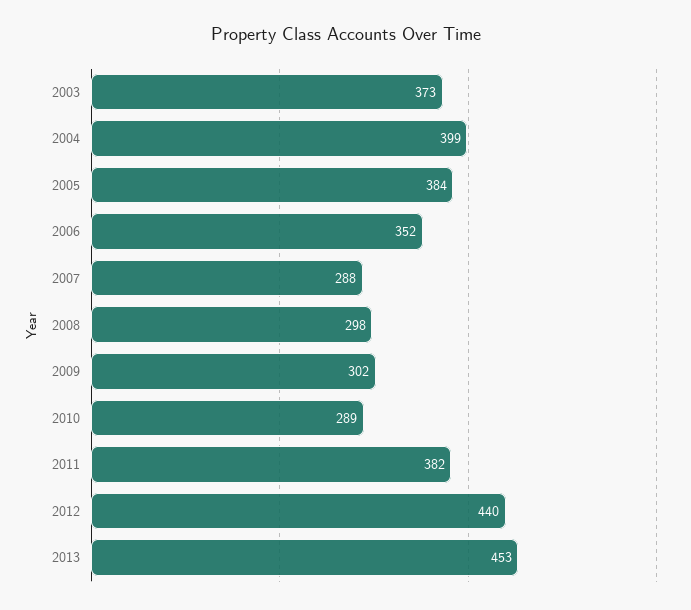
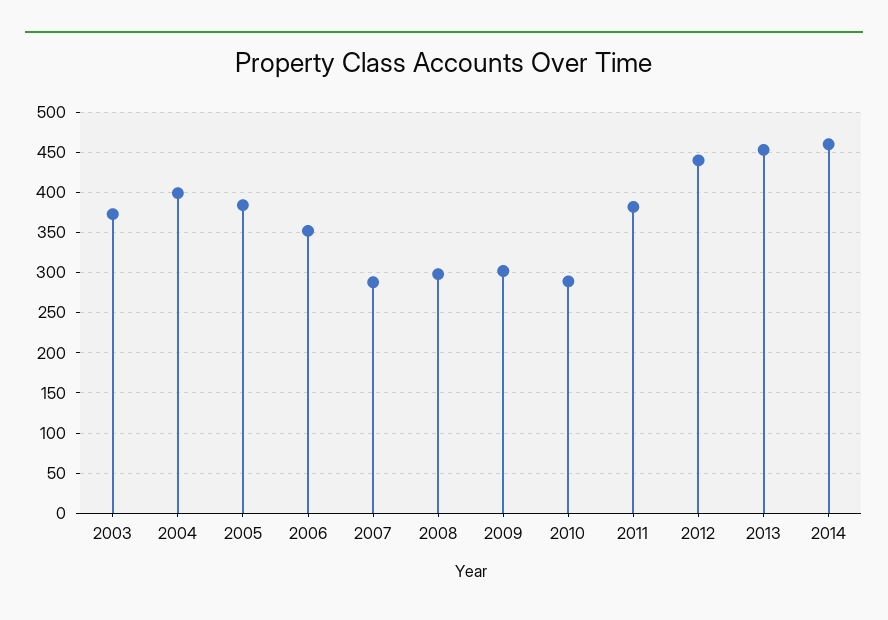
2014: none -> 460

